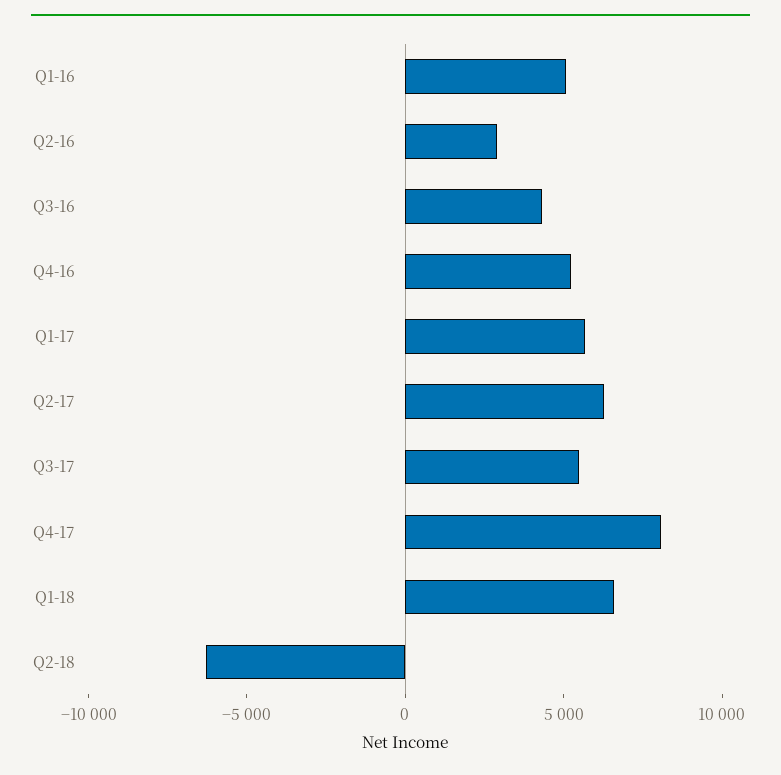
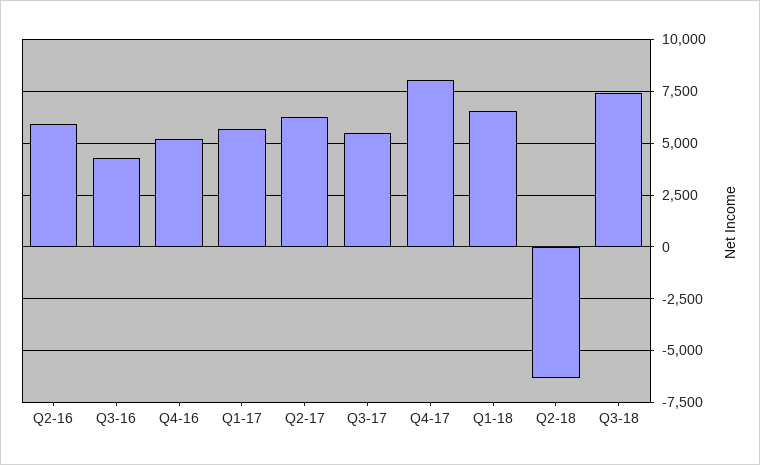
Q1-16: 5000 -> none
Q2-16: 3000 -> 6000
Q3-18: none -> 7500

